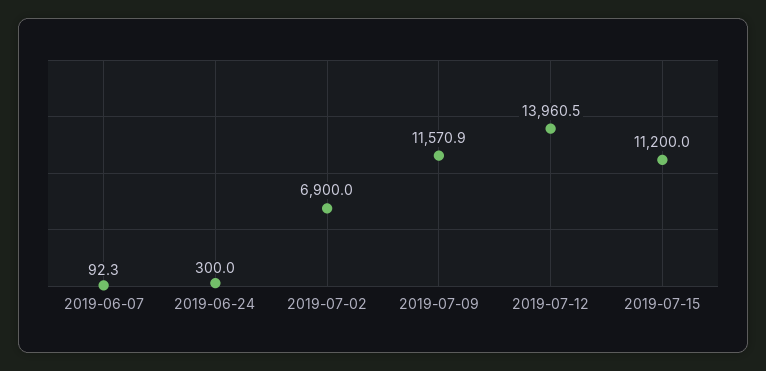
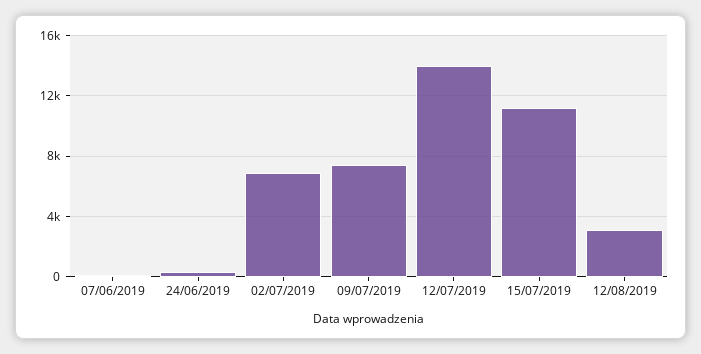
2019-07-09: 11570.9 -> 7500
12/08/2019: none -> 3000

